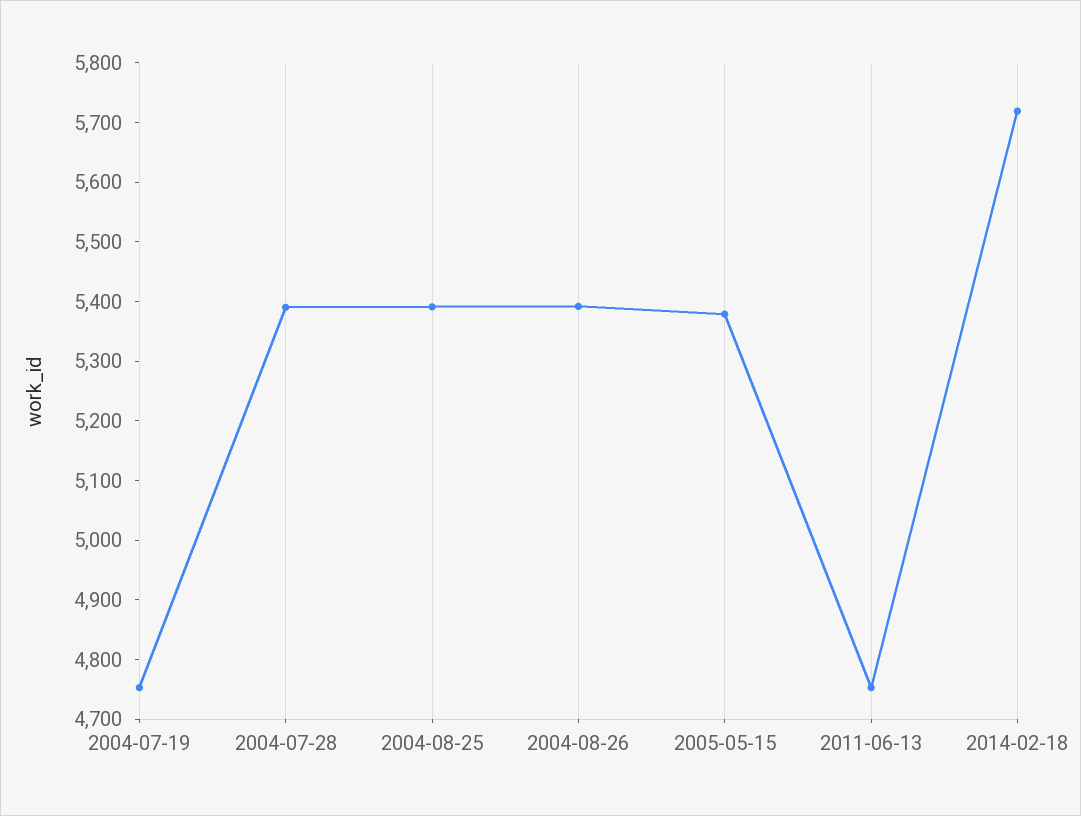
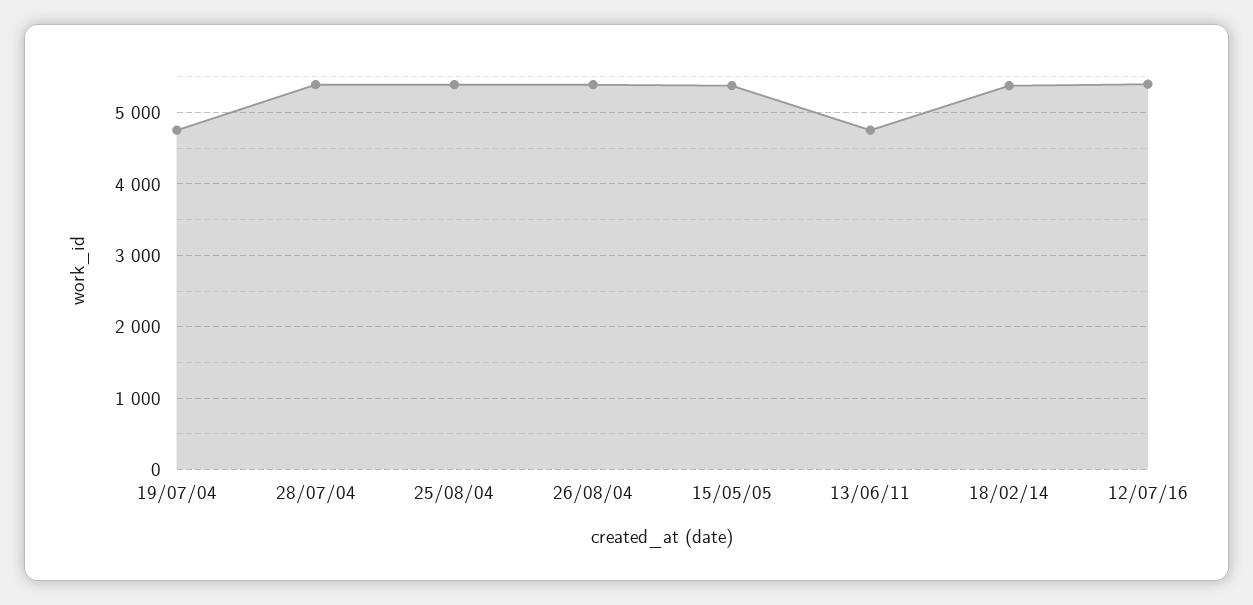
2014-02-18: 5720 -> 5400
12/07/16: none -> 5400

